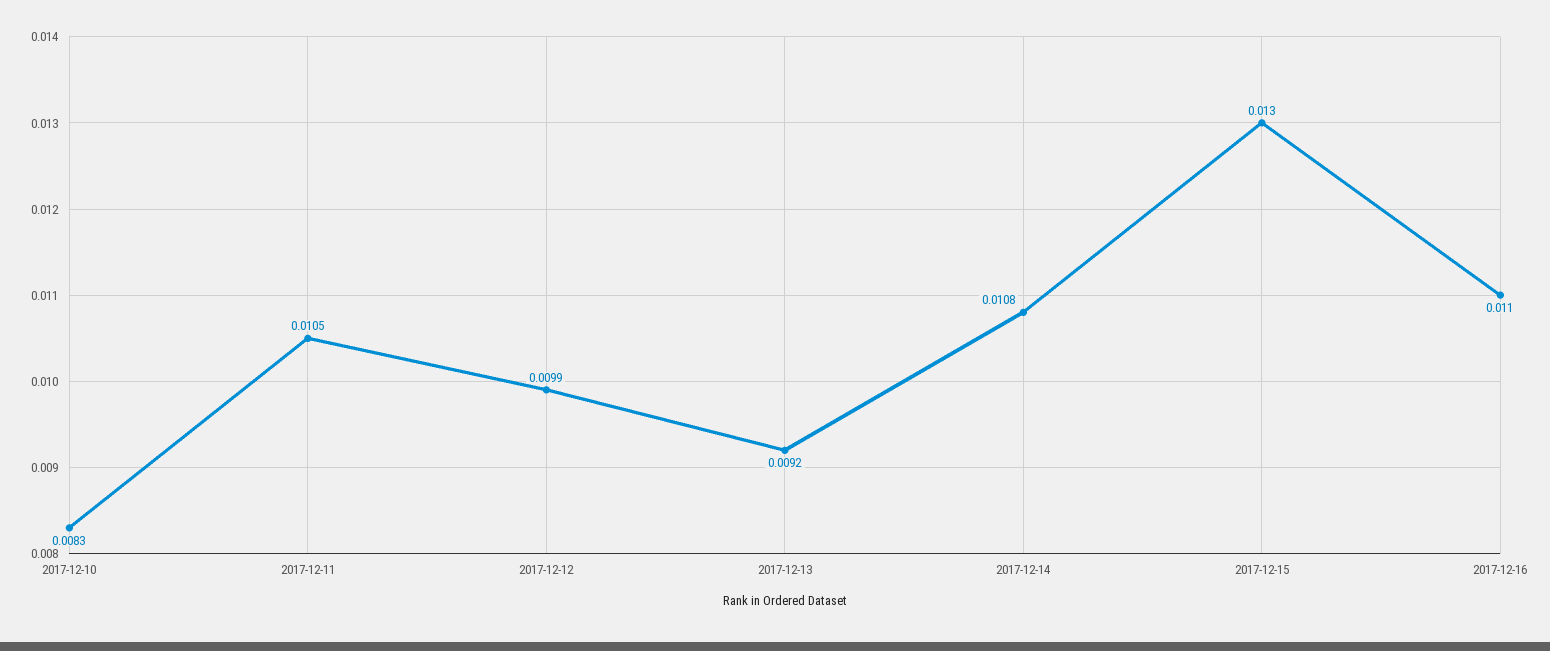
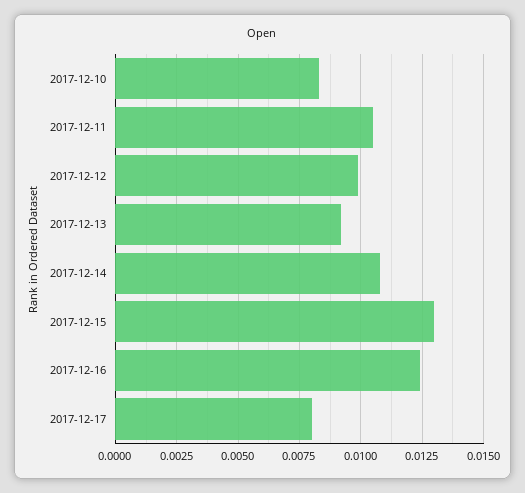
2017-12-16: 0.011 -> 0.0125
2017-12-17: none -> 0.008

